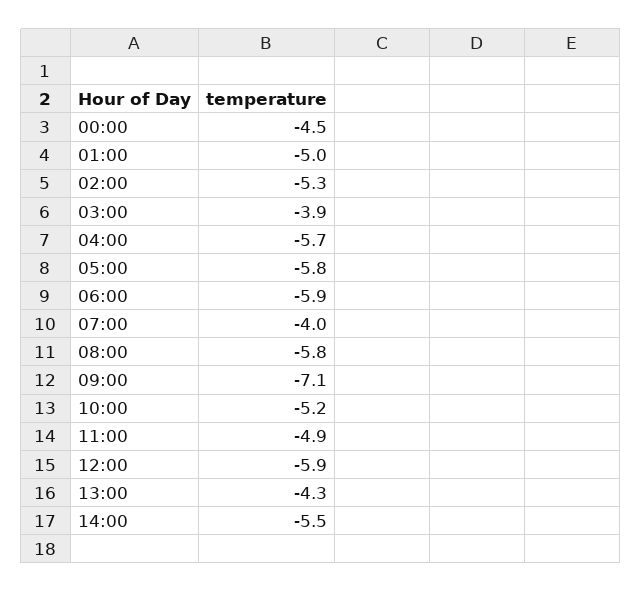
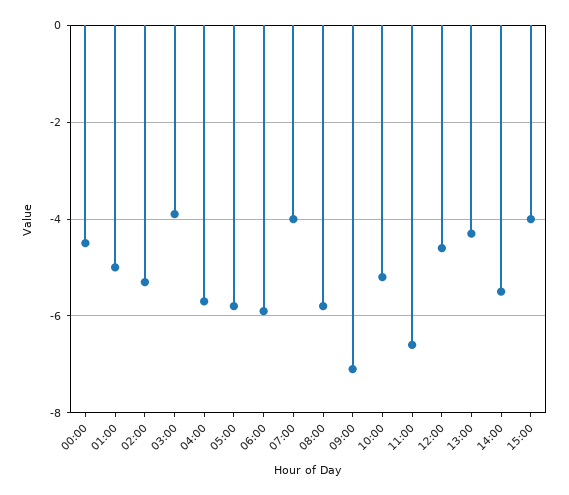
11:00: -4.9 -> -6.5
12:00: -5.9 -> -4.5
15:00: none -> -4

